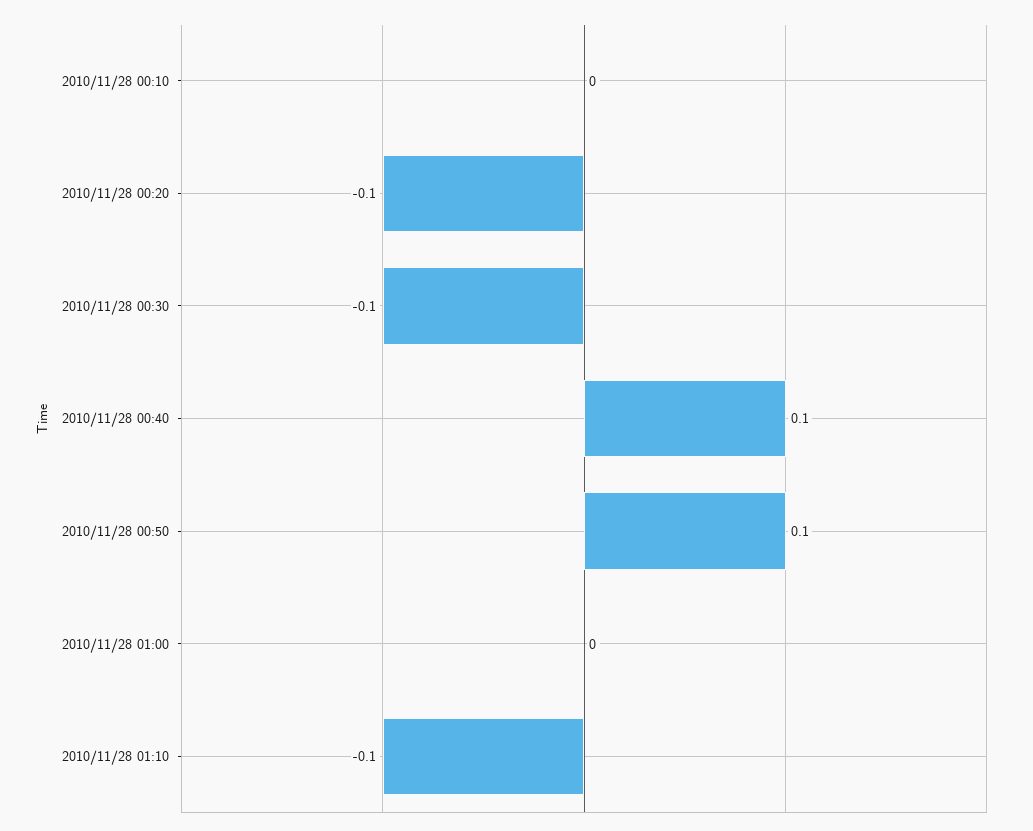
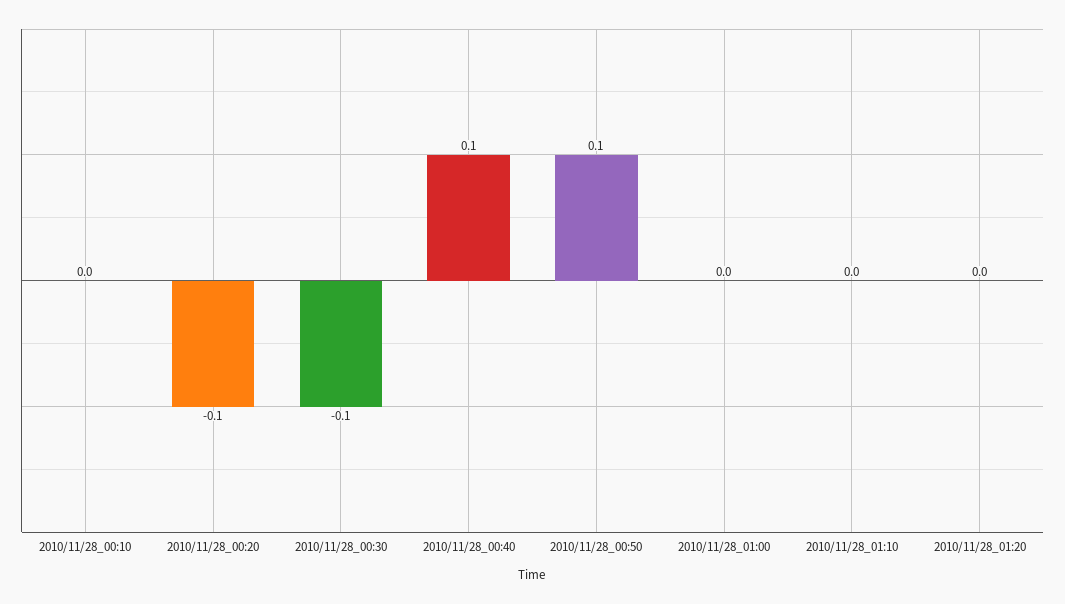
2010/11/28 01:10: -0.1 -> 0
2010/11/28_01:20: none -> 0

